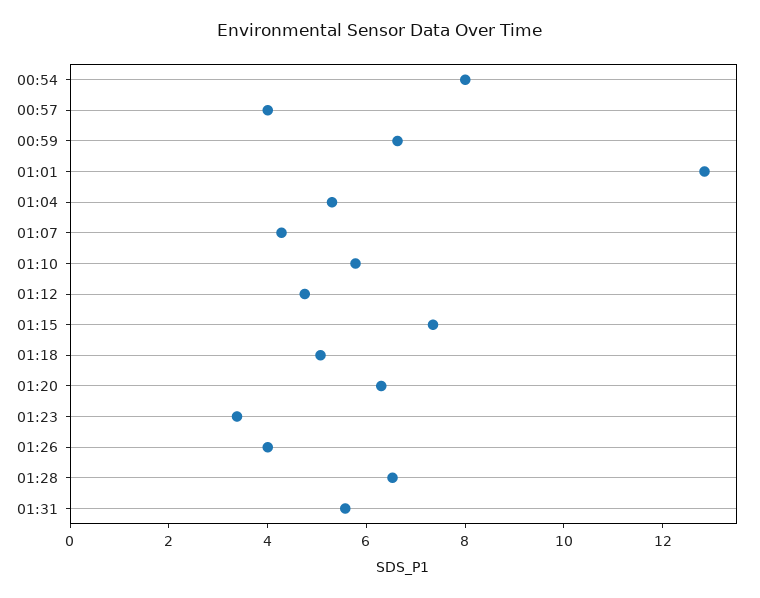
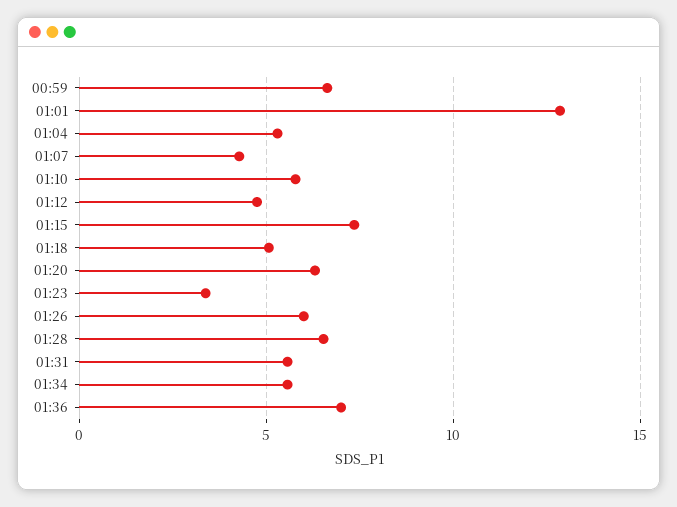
00:54: 8 -> none
00:57: 4 -> none
01:26: 4 -> 6
01:34: none -> 5.5
01:36: none -> 7

